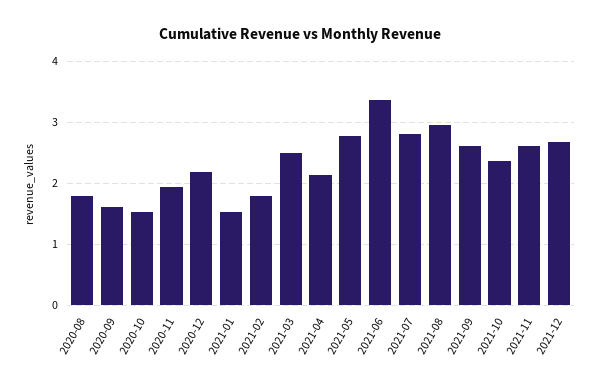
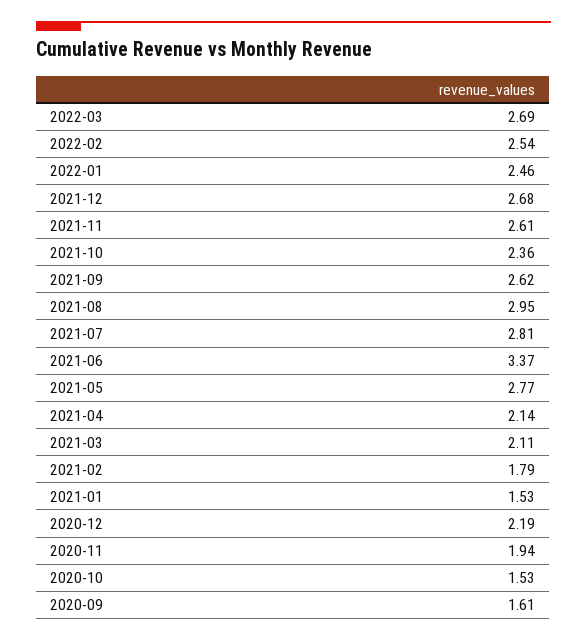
2020-08: 1.8 -> none
2021-03: 2.5 -> 2.11
2022-03: none -> 2.69
2022-02: none -> 2.54
2022-01: none -> 2.46

